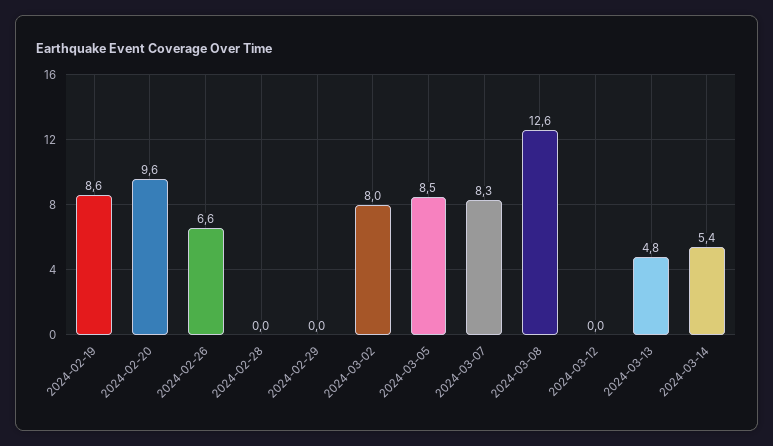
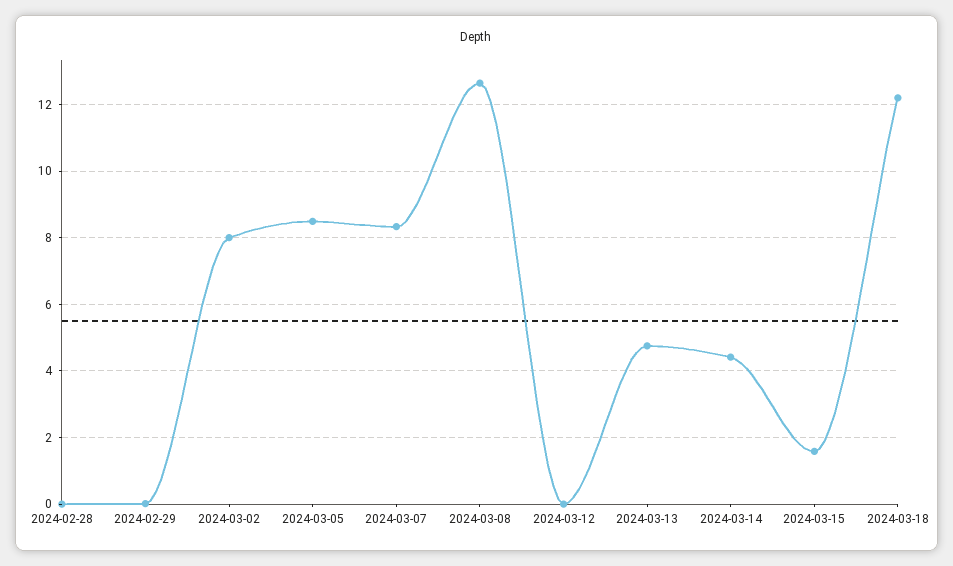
2024-02-19: 8.6 -> none
2024-02-20: 9.6 -> none
2024-02-26: 6.6 -> none
2024-03-14: 5.4 -> 4.4
2024-03-15: none -> 1.6
2024-03-18: none -> 12.2

